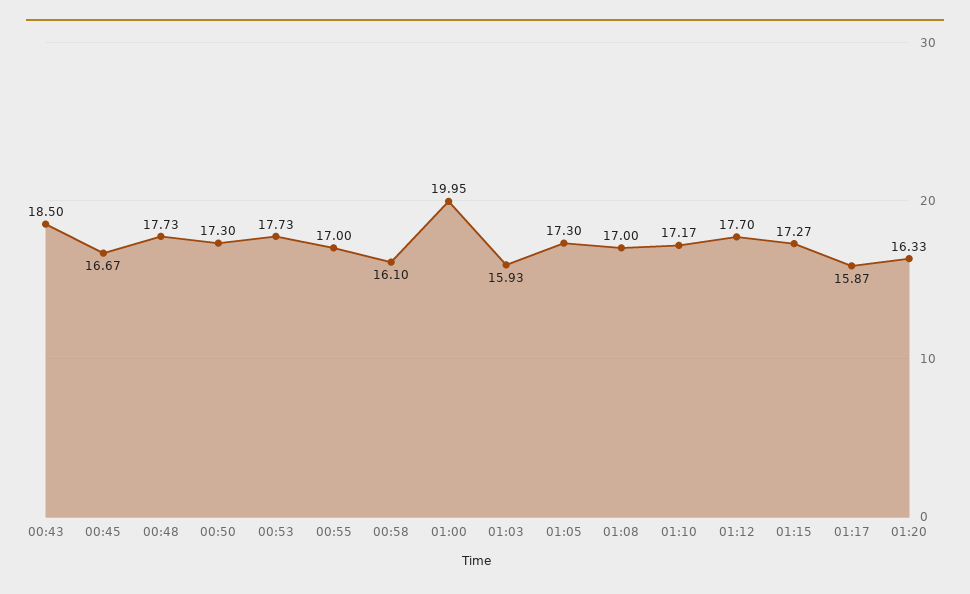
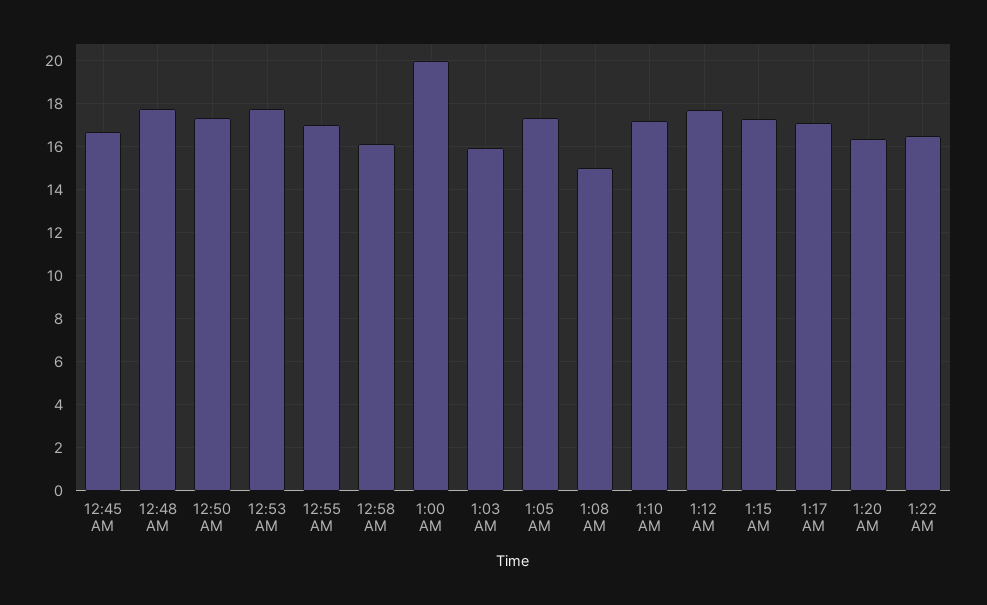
00:43: 18.5 -> none
01:08: 17 -> 15
01:17: 15.87 -> 17
1:22 AM: none -> 16.5

